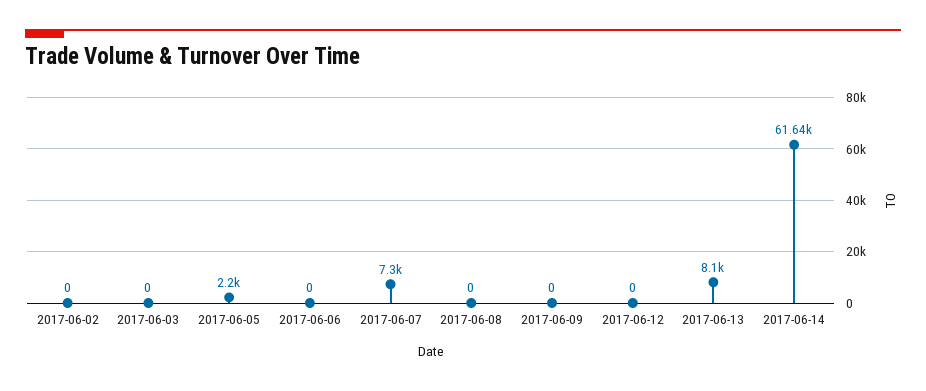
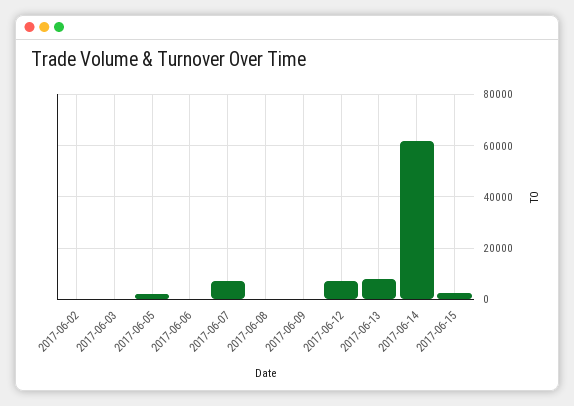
2017-06-12: 0 -> 7500
2017-06-15: none -> 2500

